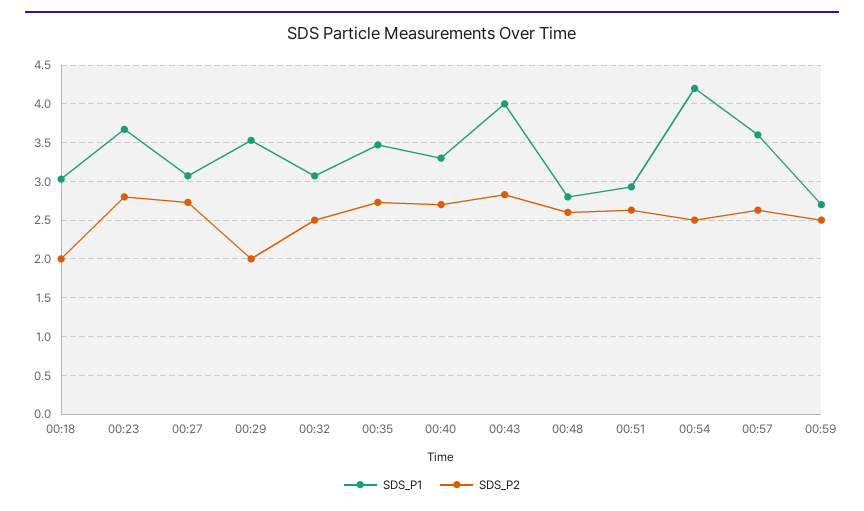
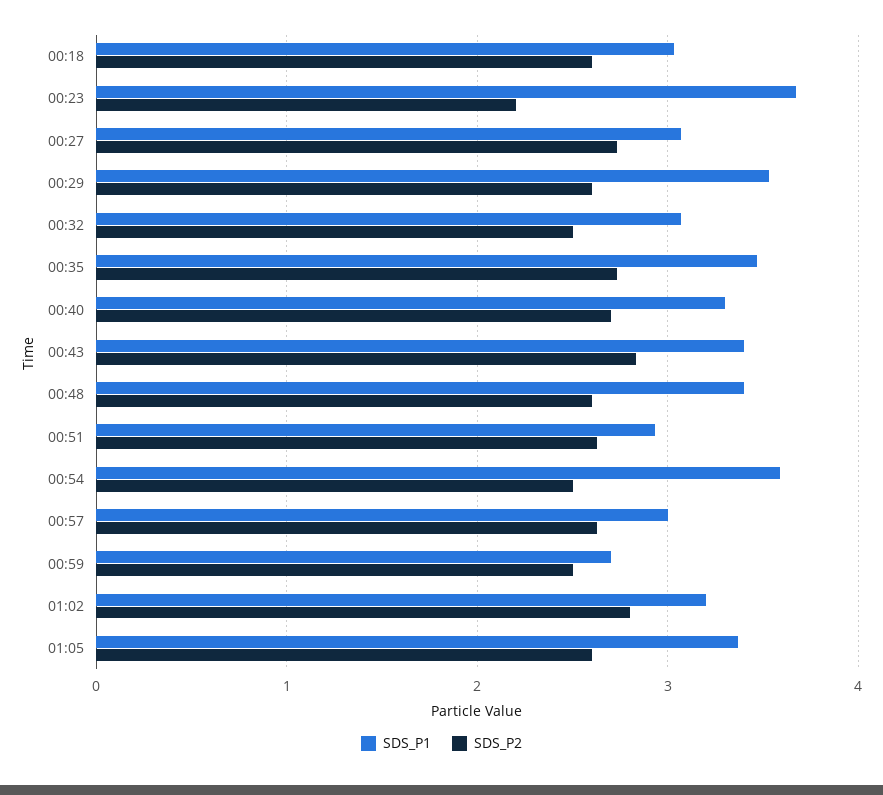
SDS_P2, 00:18: 2 -> 2.6
SDS_P2, 00:23: 2.8 -> 2.2
SDS_P2, 00:29: 2 -> 2.6
SDS_P1, 00:43: 4 -> 3.4
SDS_P1, 00:48: 2.8 -> 3.4
SDS_P1, 00:54: 4.2 -> 3.6
SDS_P1, 00:57: 3.6 -> 3
SDS_P1, 01:02: none -> 3.2
SDS_P2, 01:02: none -> 2.8
SDS_P1, 01:05: none -> 3.4
SDS_P2, 01:05: none -> 2.6

